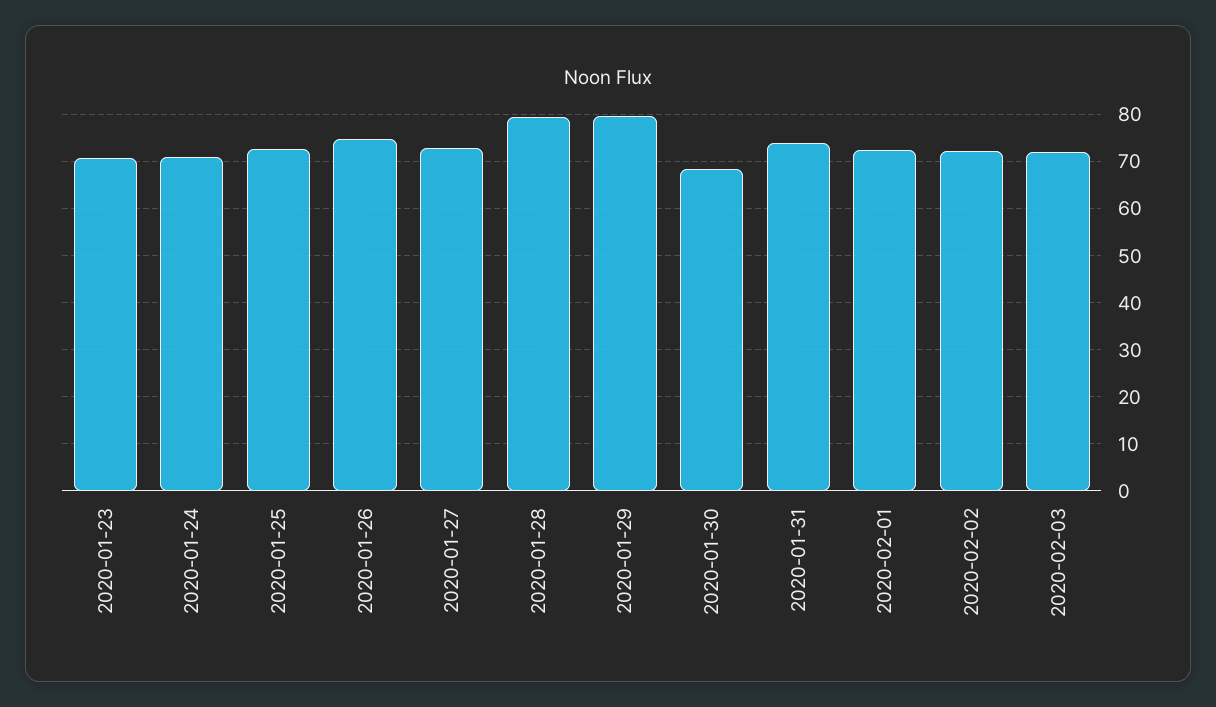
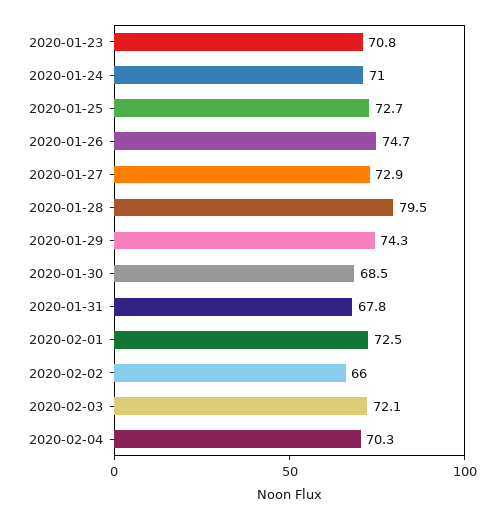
2020-01-29: 80 -> 74.3
2020-01-31: 74 -> 67.8
2020-02-02: 72 -> 66
2020-02-04: none -> 70.3

